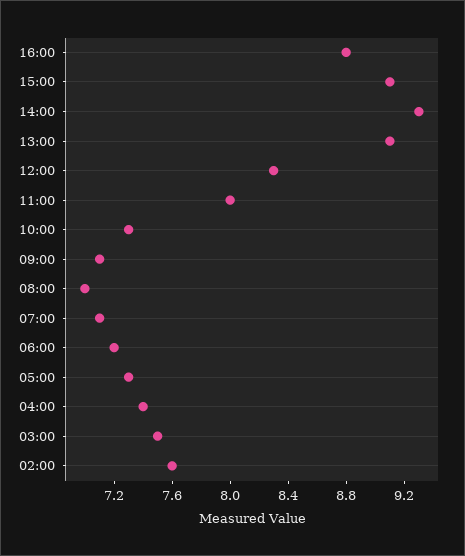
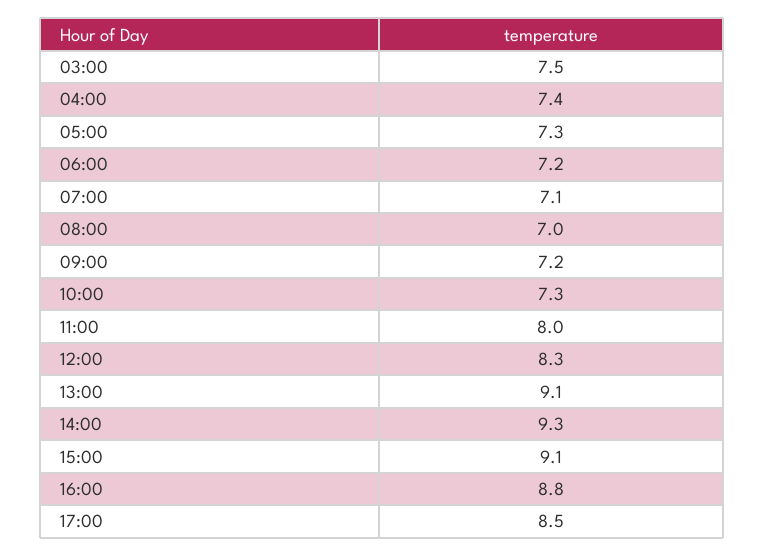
09:00: 7.1 -> 7.2
02:00: 7.6 -> none
17:00: none -> 8.5

